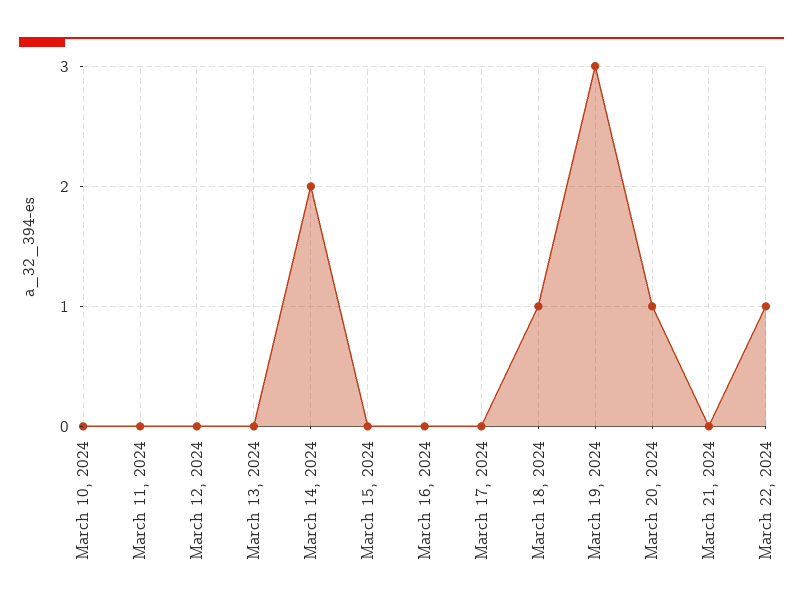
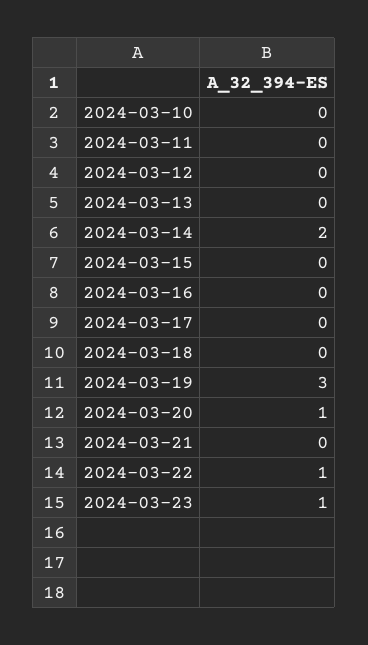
March 18, 2024: 1 -> 0
2024-03-23: none -> 1

